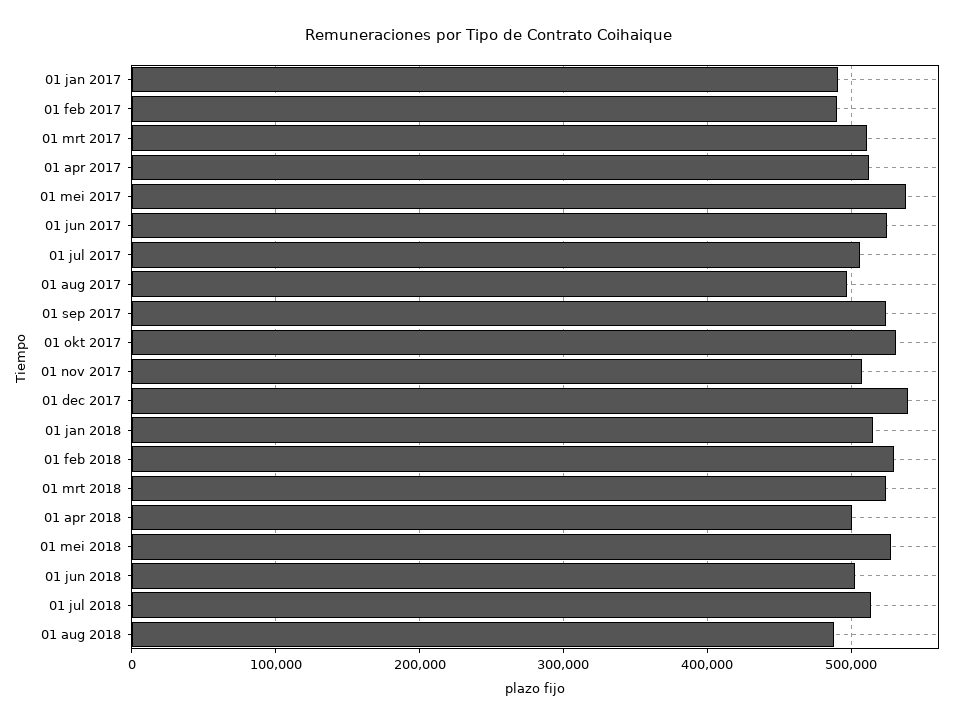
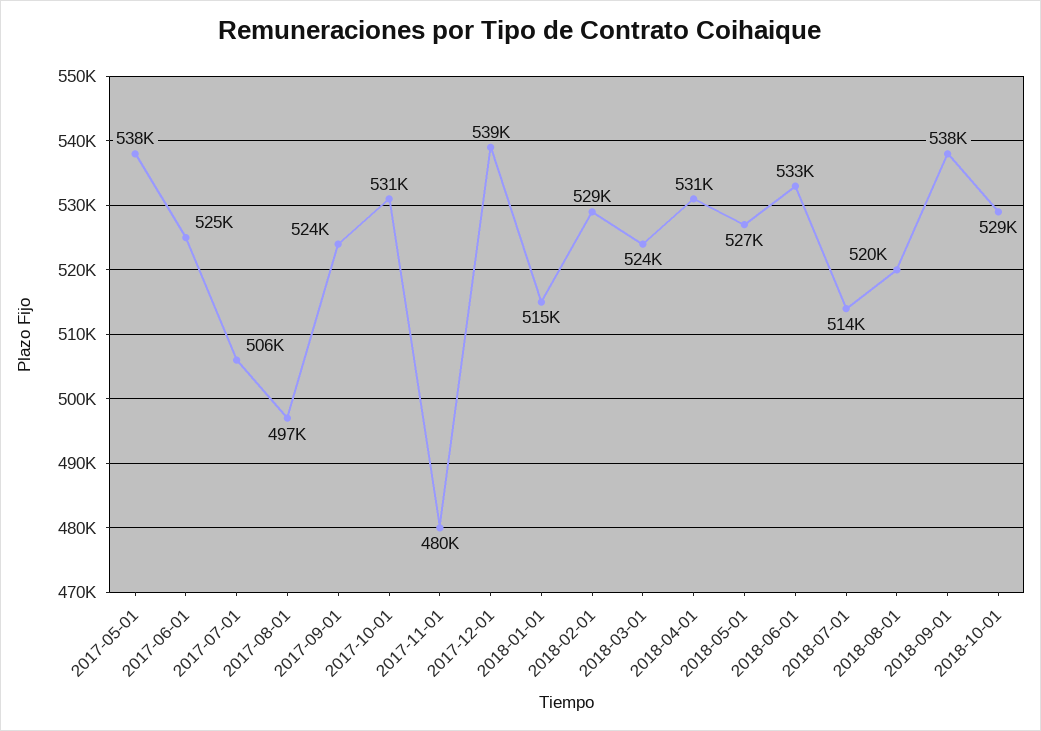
01 jan 2017: 490000 -> none
01 feb 2017: 490000 -> none
01 mrt 2017: 510000 -> none
01 apr 2017: 510000 -> none
01 nov 2017: 510000 -> 480000
01 apr 2018: 500000 -> 531000
01 jun 2018: 500000 -> 533000
01 aug 2018: 490000 -> 520000
2018-09-01: none -> 538000
2018-10-01: none -> 529000

